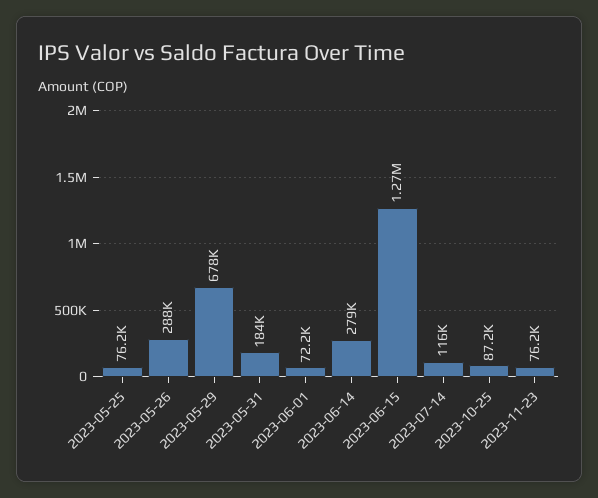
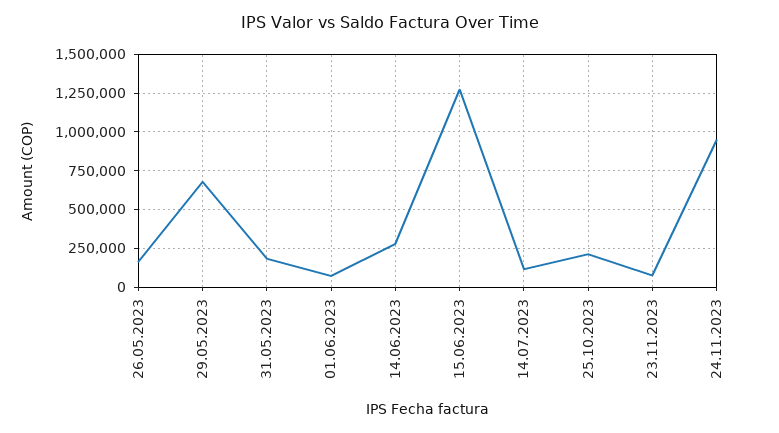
2023-05-25: 76200 -> none
2023-05-26: 288000 -> 150000
2023-10-25: 87200 -> 200000
24.11.2023: none -> 950000

